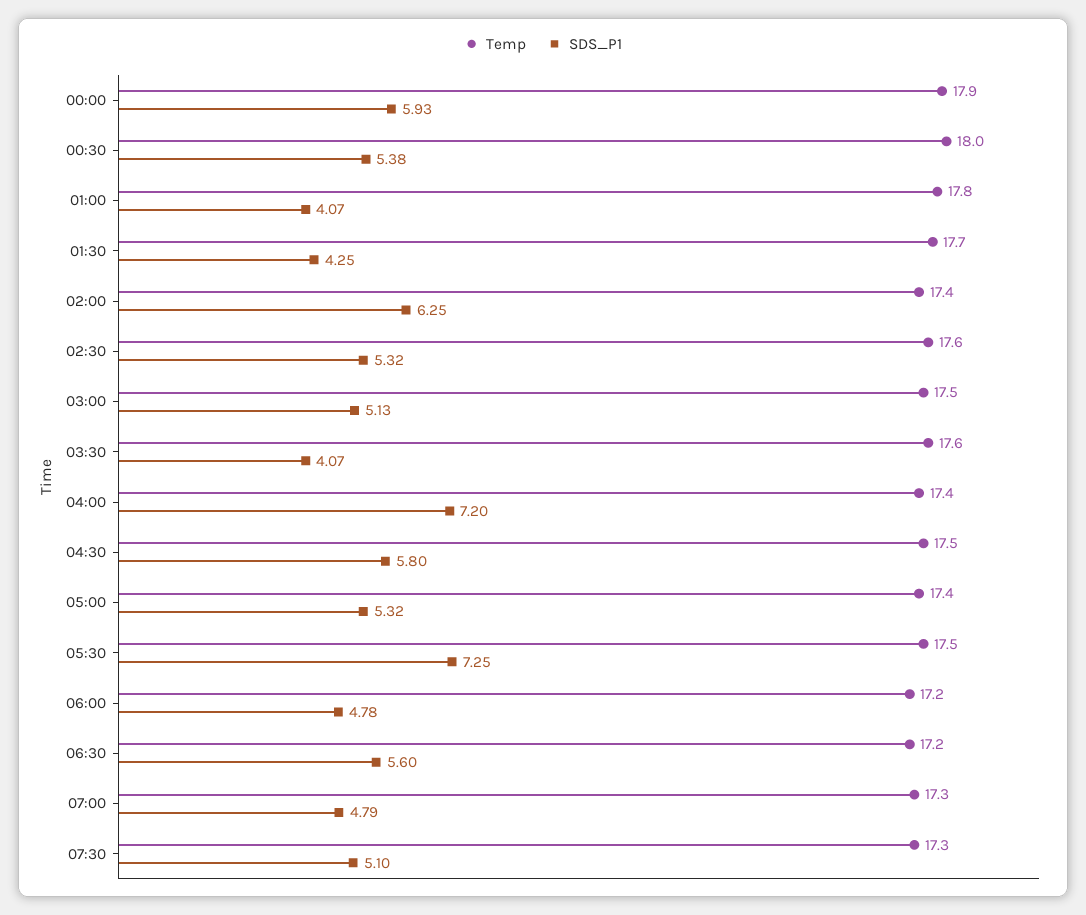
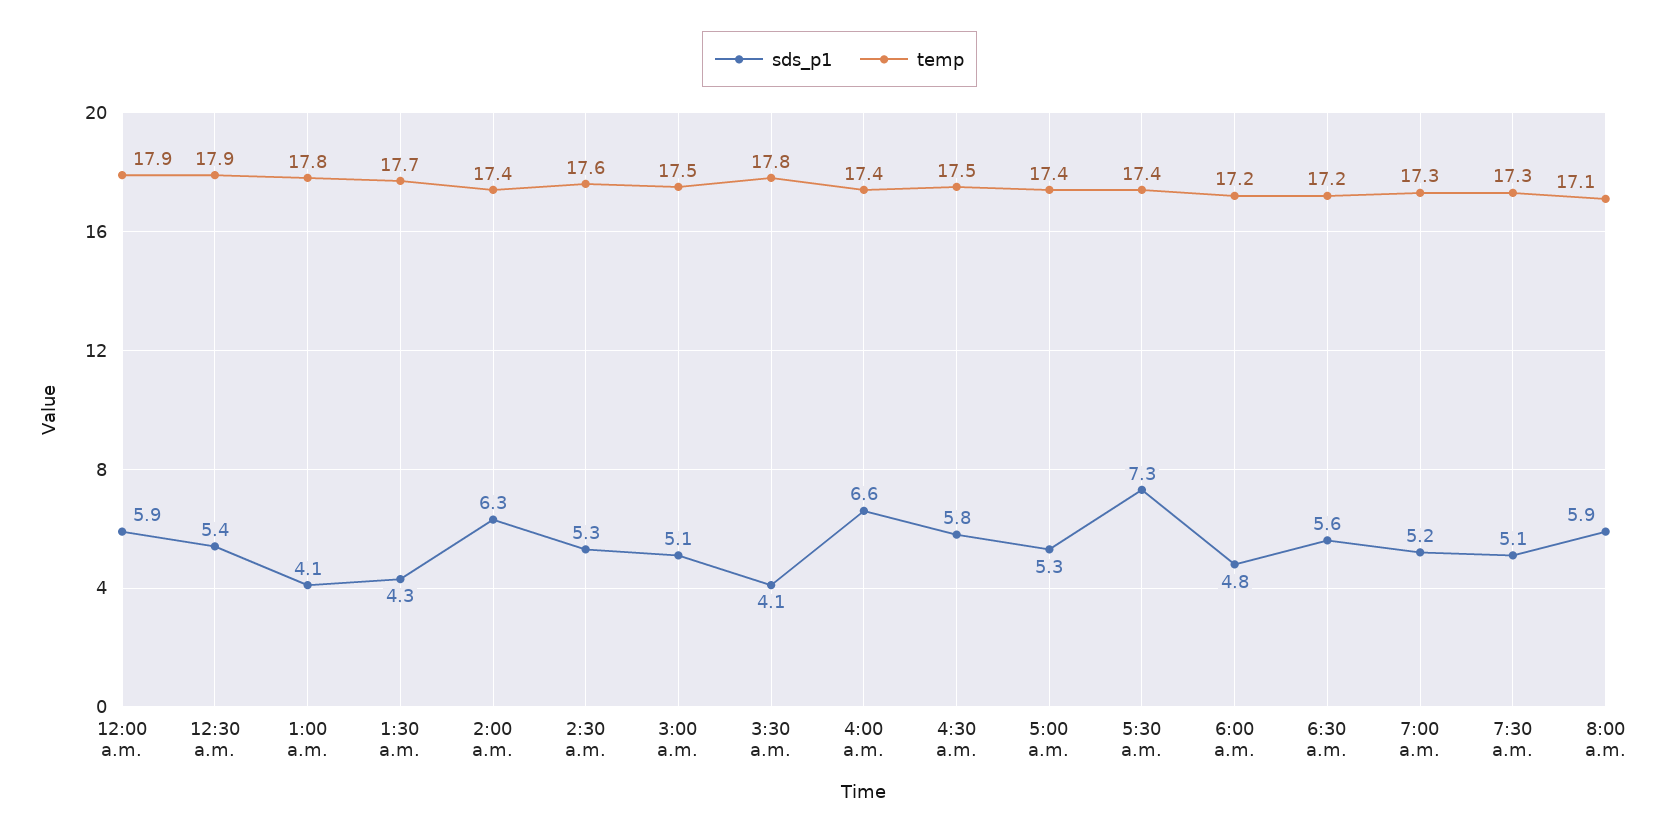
Temp, 00:30: 18 -> 17.9
Temp, 03:30: 17.6 -> 17.8
SDS_P1, 04:00: 7.2 -> 6.6
Temp, 05:30: 17.5 -> 17.4
SDS_P1, 07:00: 4.79 -> 5.2
SDS_P1, 8:00 a.m.: none -> 5.9
Temp, 8:00 a.m.: none -> 17.1

